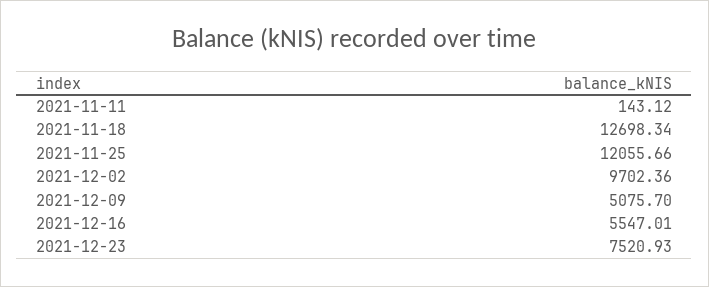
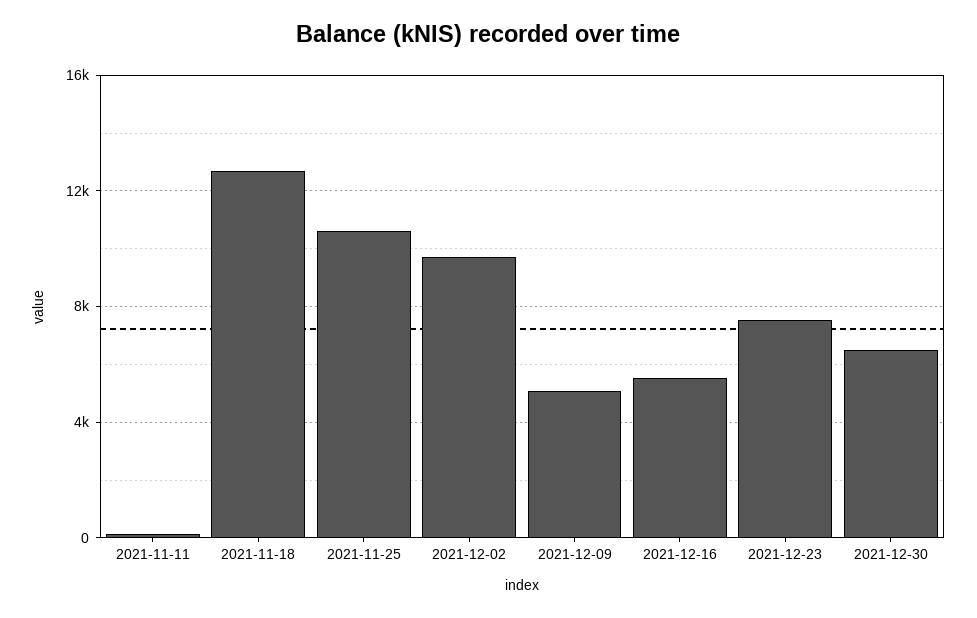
2021-11-25: 12055.66 -> 10500
2021-12-30: none -> 6500

